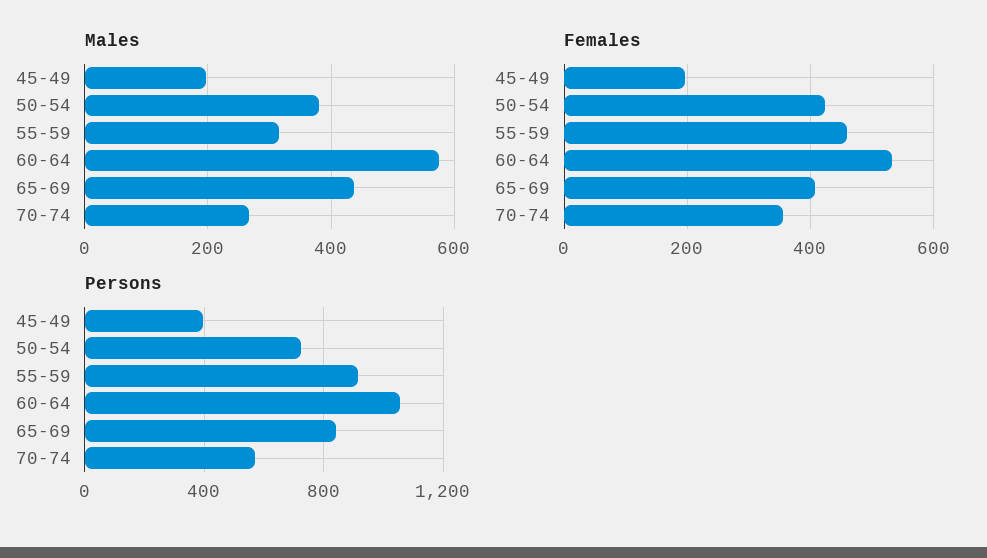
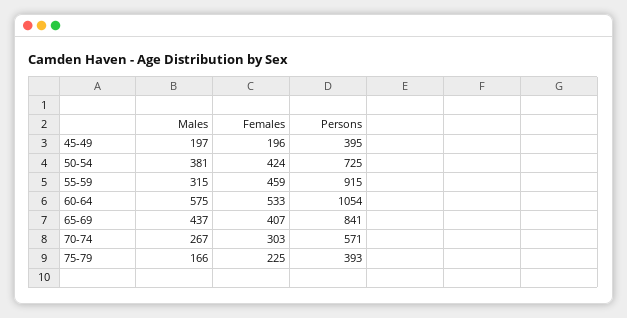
Females, 70-74: 360 -> 303
Males, 75-79: none -> 166
Females, 75-79: none -> 225
Persons, 75-79: none -> 393

